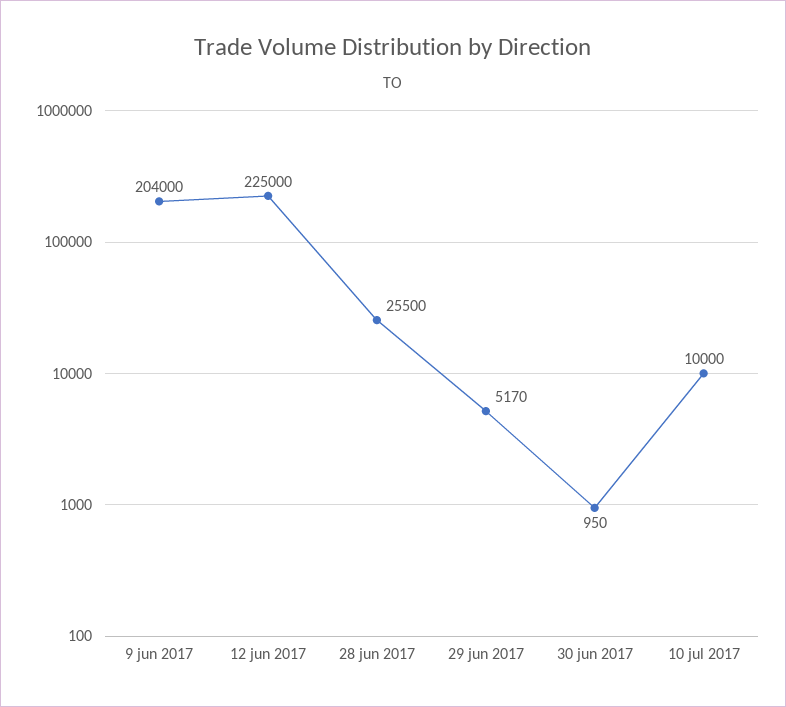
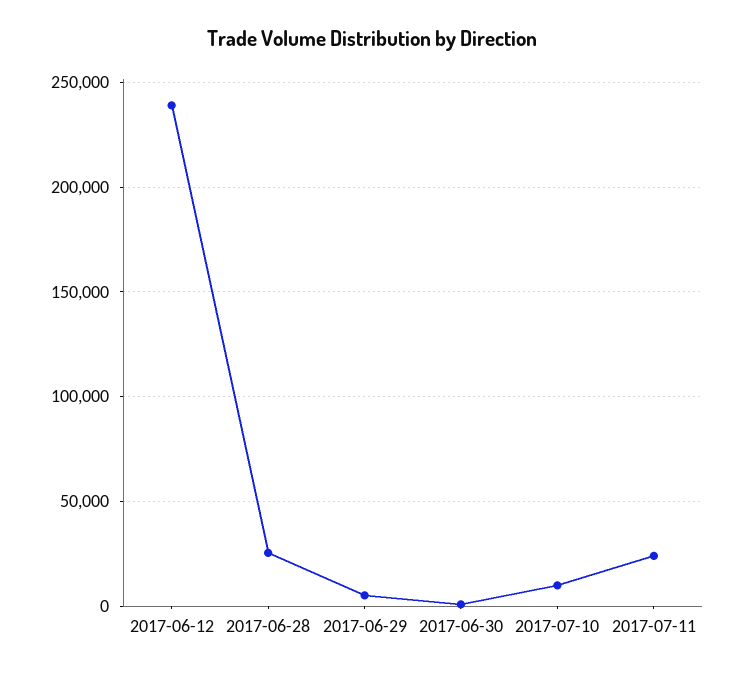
9 jun 2017: 204000 -> none
12 jun 2017: 225000 -> 240000
2017-07-11: none -> 25000

